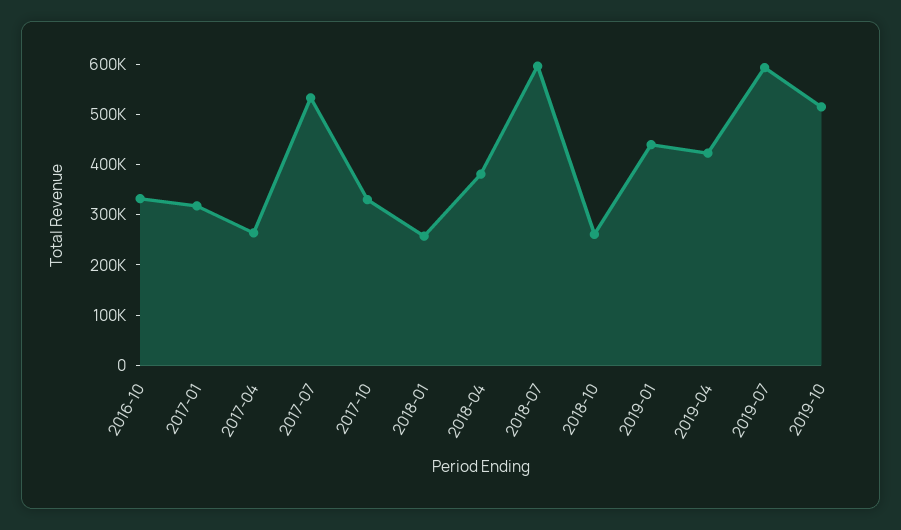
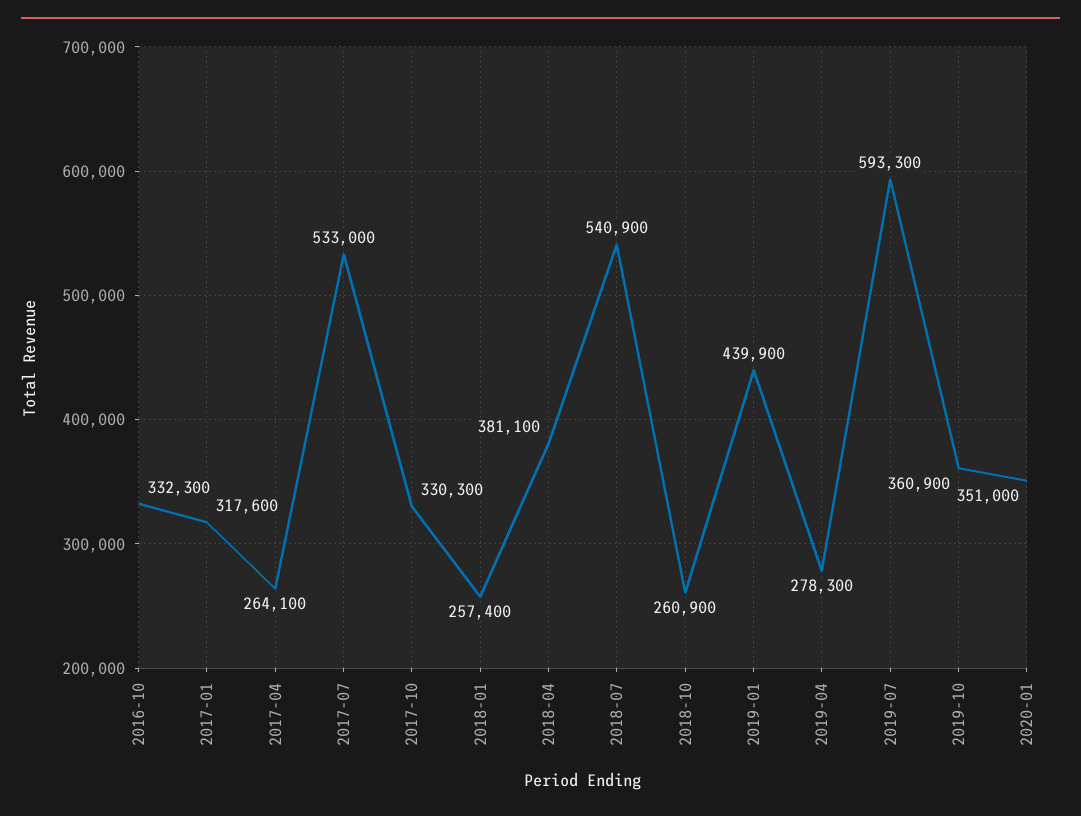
2018-07: 600000 -> 540900
2019-04: 420000 -> 278300
2019-10: 520000 -> 360900
2020-01: none -> 351000

